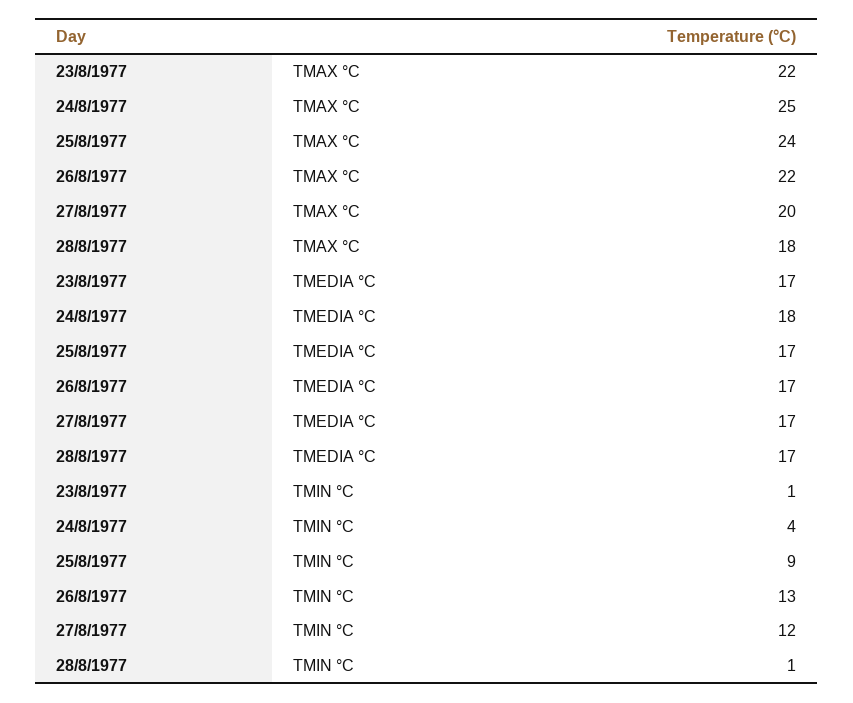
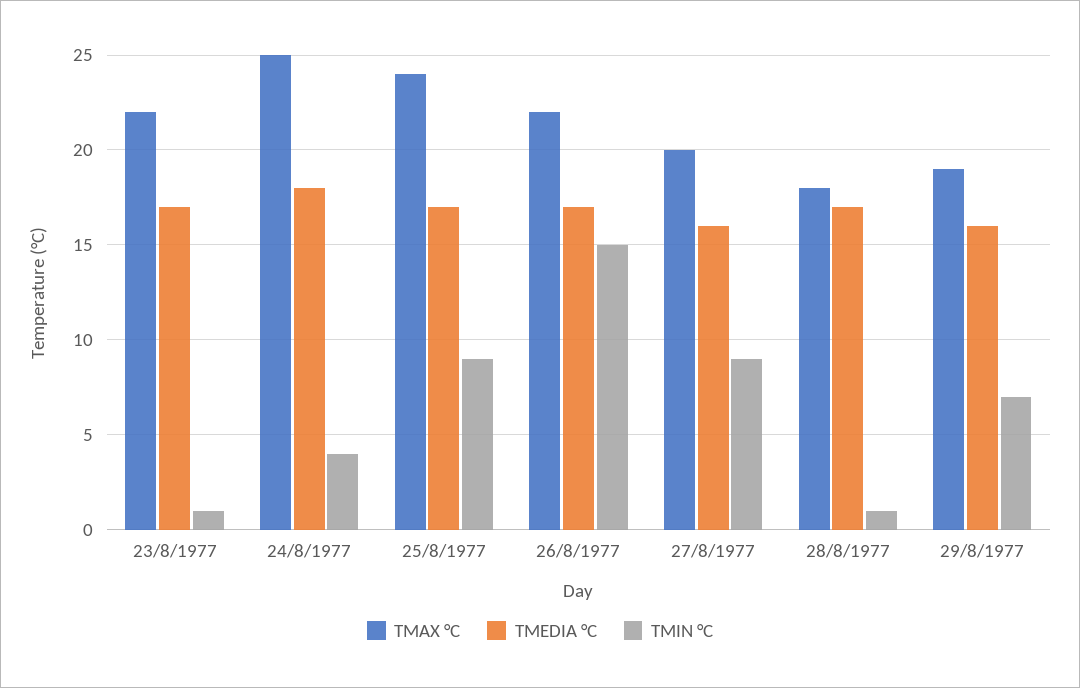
TMEDIA °C, 27/8/1977: 17 -> 16
TMIN °C, 26/8/1977: 13 -> 15
TMIN °C, 27/8/1977: 12 -> 9
TMAX °C, 29/8/1977: none -> 19
TMEDIA °C, 29/8/1977: none -> 16
TMIN °C, 29/8/1977: none -> 7

